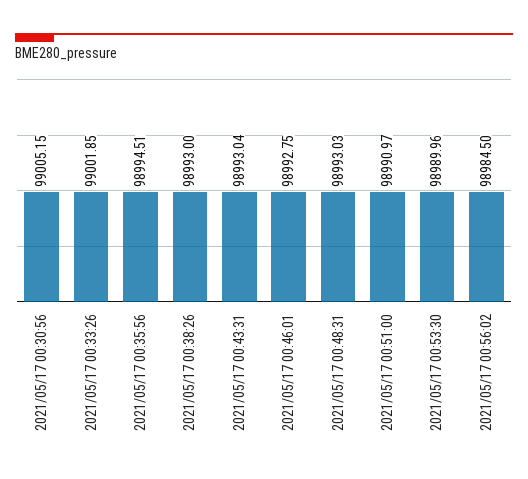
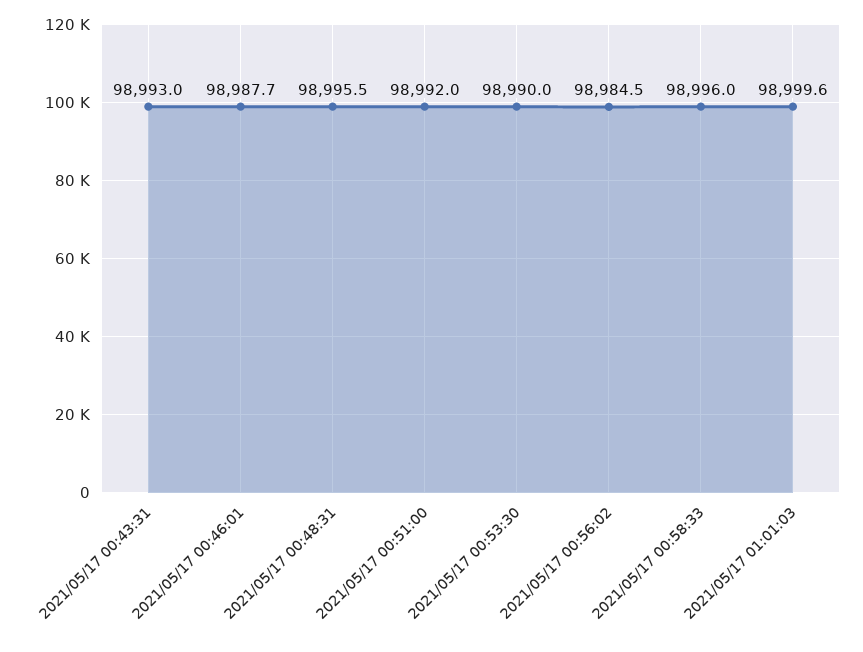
2021/05/17 00:30:56: 99005.15 -> none
2021/05/17 00:33:26: 99001.85 -> none
2021/05/17 00:35:56: 98994.51 -> none
2021/05/17 00:38:26: 98993 -> none
2021/05/17 00:46:01: 98992.75 -> 98987.7
2021/05/17 00:48:31: 98993.03 -> 98995.5
2021/05/17 00:51:00: 98990.97 -> 98992
2021/05/17 00:58:33: none -> 98996
2021/05/17 01:01:03: none -> 98999.6

